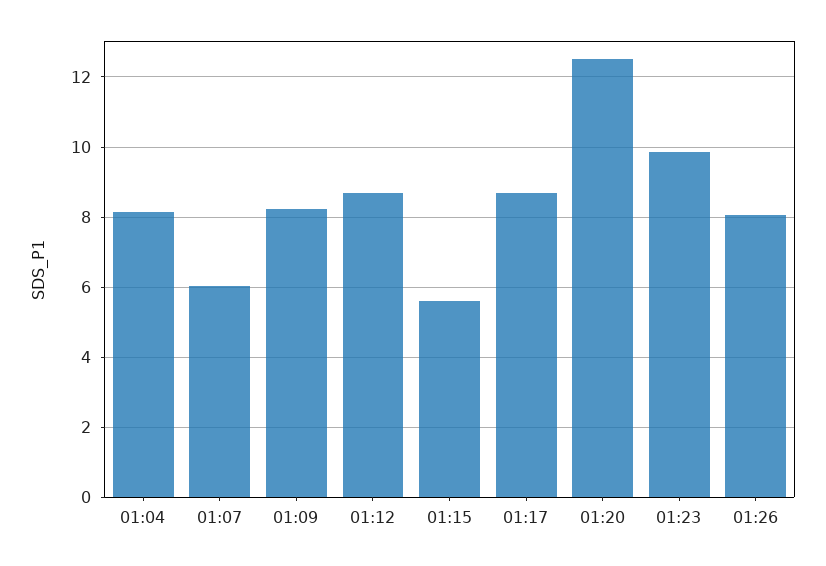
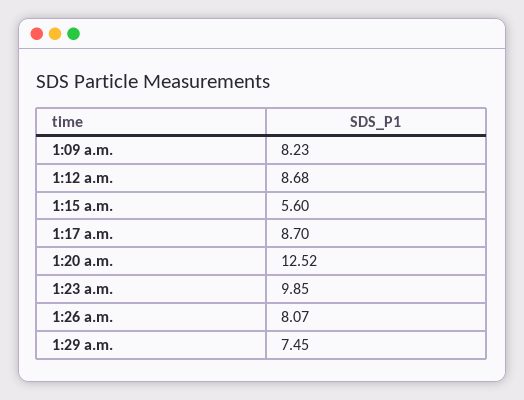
01:04: 8.2 -> none
01:07: 6 -> none
1:29 a.m.: none -> 7.45

